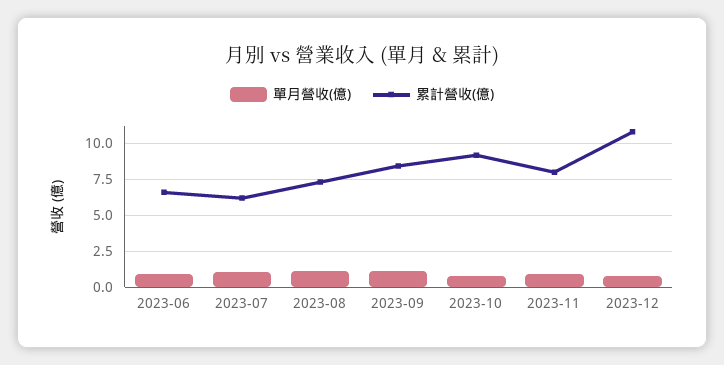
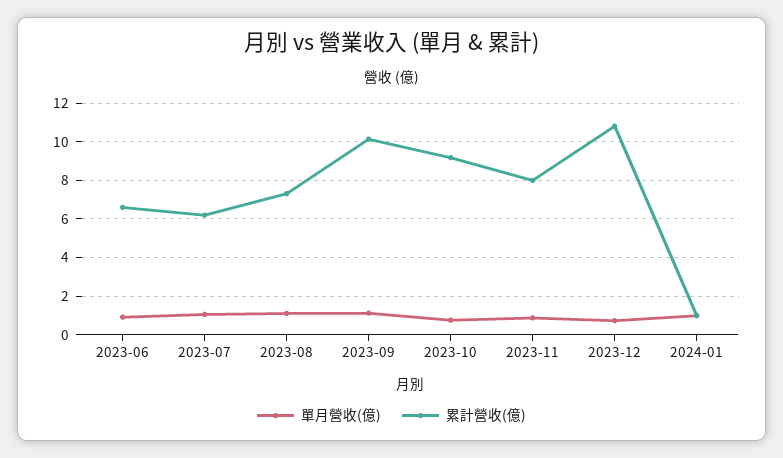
累計營收(億), 2023-09: 8.5 -> 10
單月營收(億), 2024-01: none -> 1
累計營收(億), 2024-01: none -> 1

